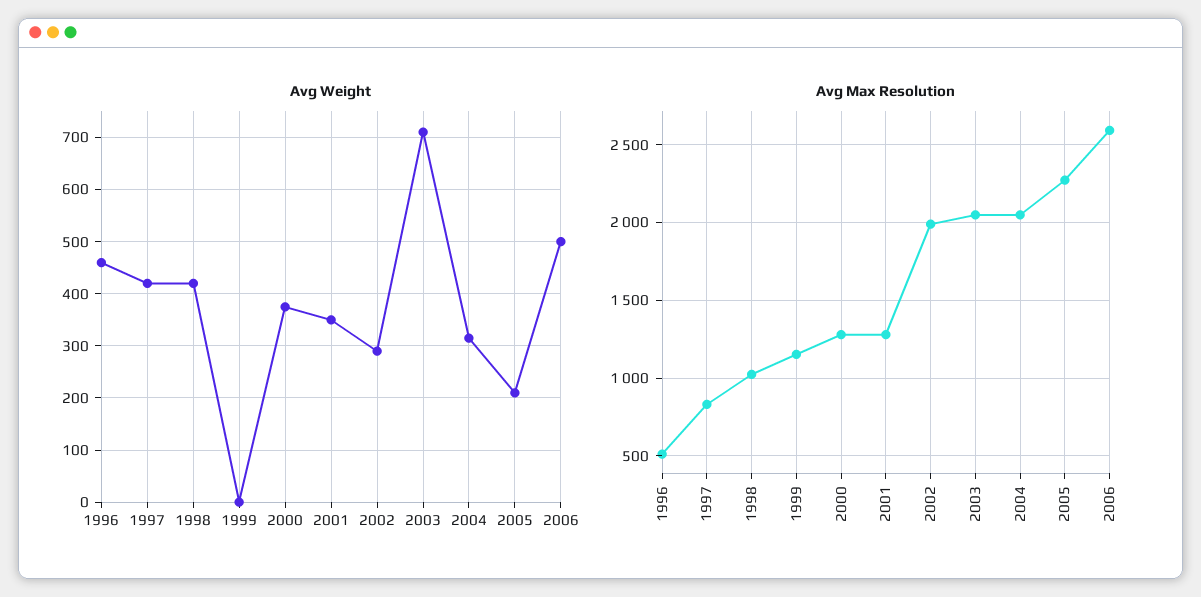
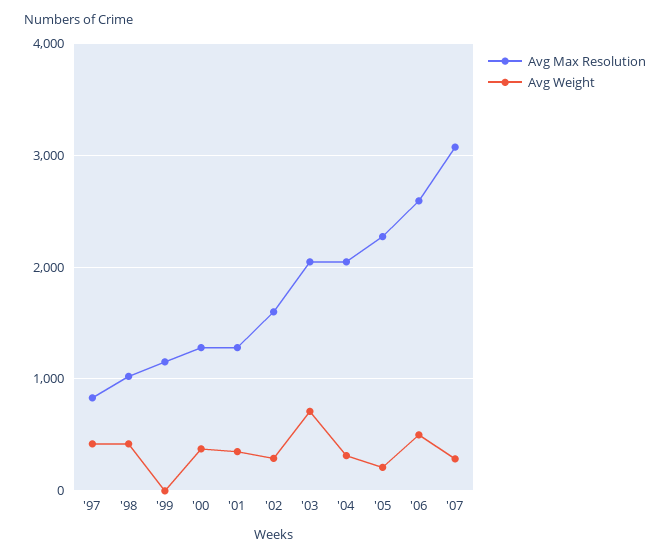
Avg Weight, 1996: 460 -> none
Avg Max Resolution, 1996: 500 -> none
Avg Max Resolution, 2002: 2000 -> 1600
Avg Max Resolution, '07: none -> 3100
Avg Weight, '07: none -> 300

